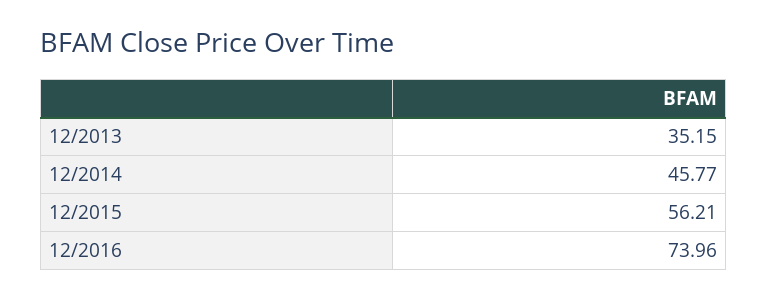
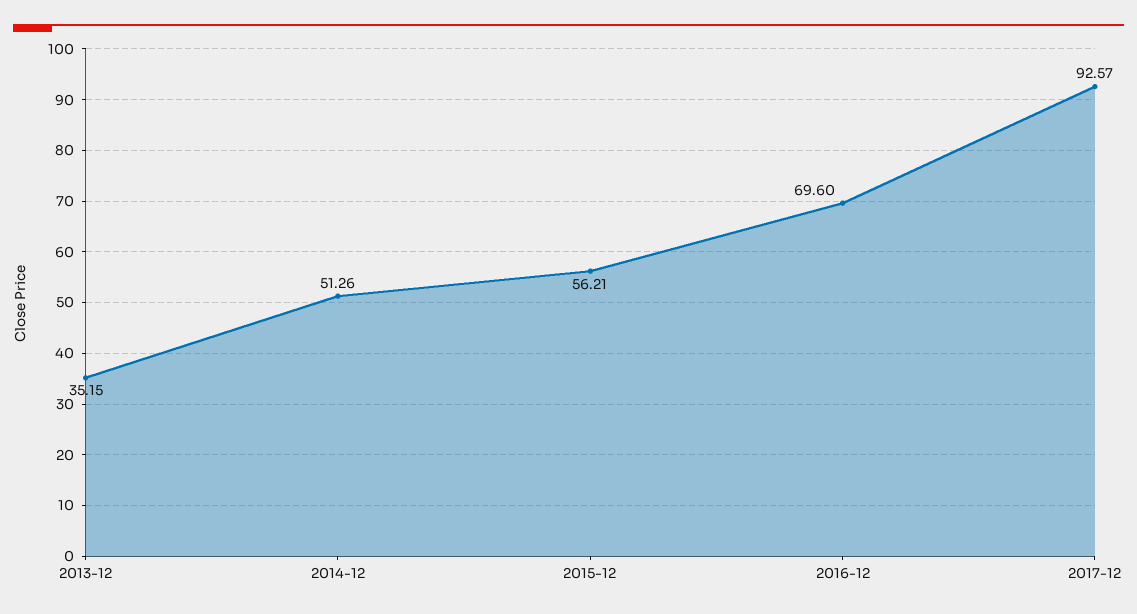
12/2014: 45.77 -> 51.26
12/2016: 73.96 -> 69.6
2017-12: none -> 92.57

